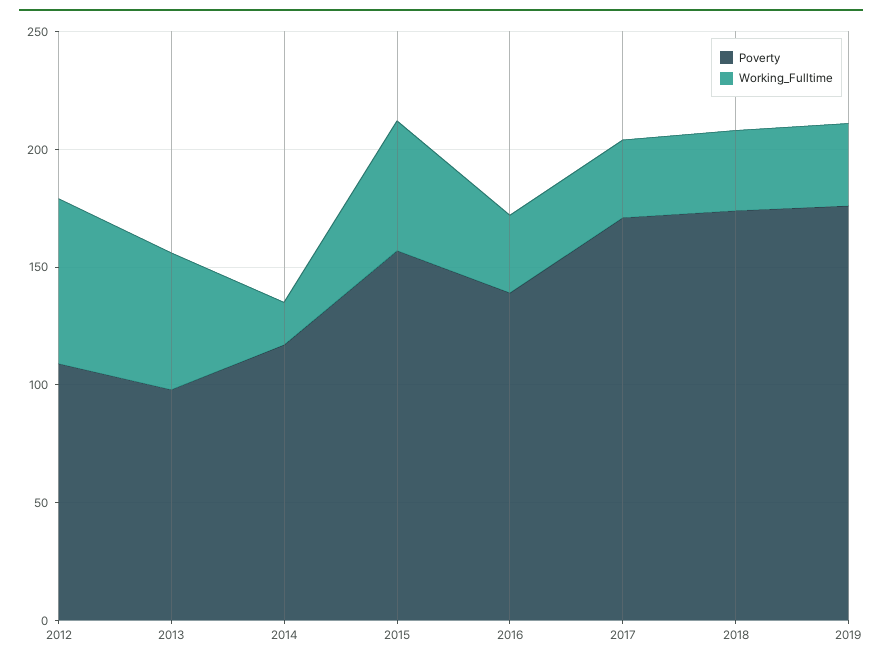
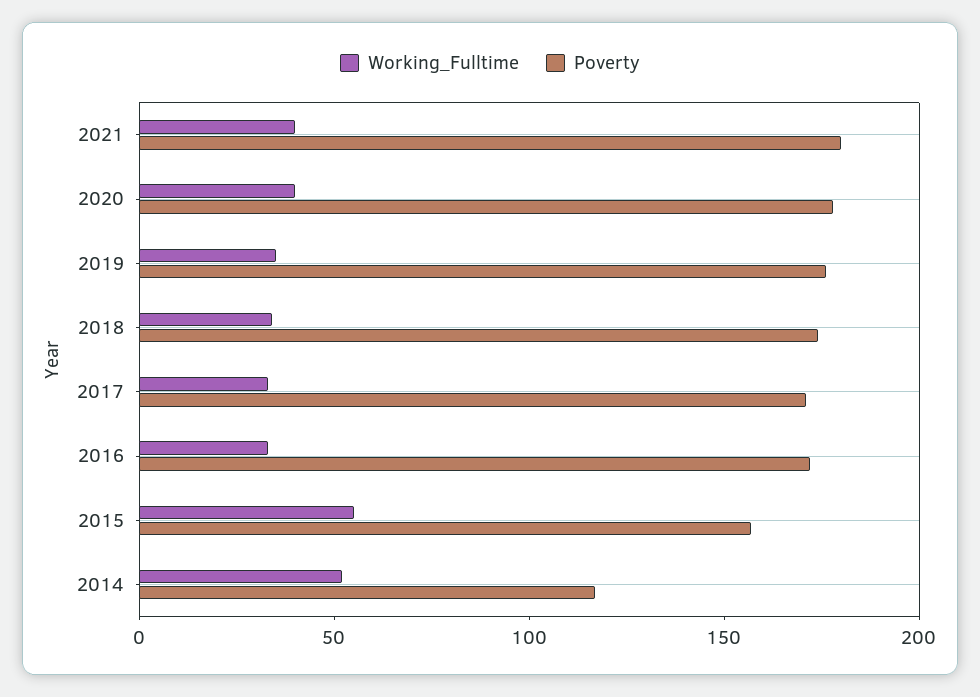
Poverty, 2012: 110 -> none
Working_Fulltime, 2012: 70 -> none
Poverty, 2013: 100 -> none
Working_Fulltime, 2013: 60 -> none
Working_Fulltime, 2014: 20 -> 50
Poverty, 2016: 140 -> 170
Working_Fulltime, 2021: none -> 40
Poverty, 2021: none -> 180
Working_Fulltime, 2020: none -> 40
Poverty, 2020: none -> 180

